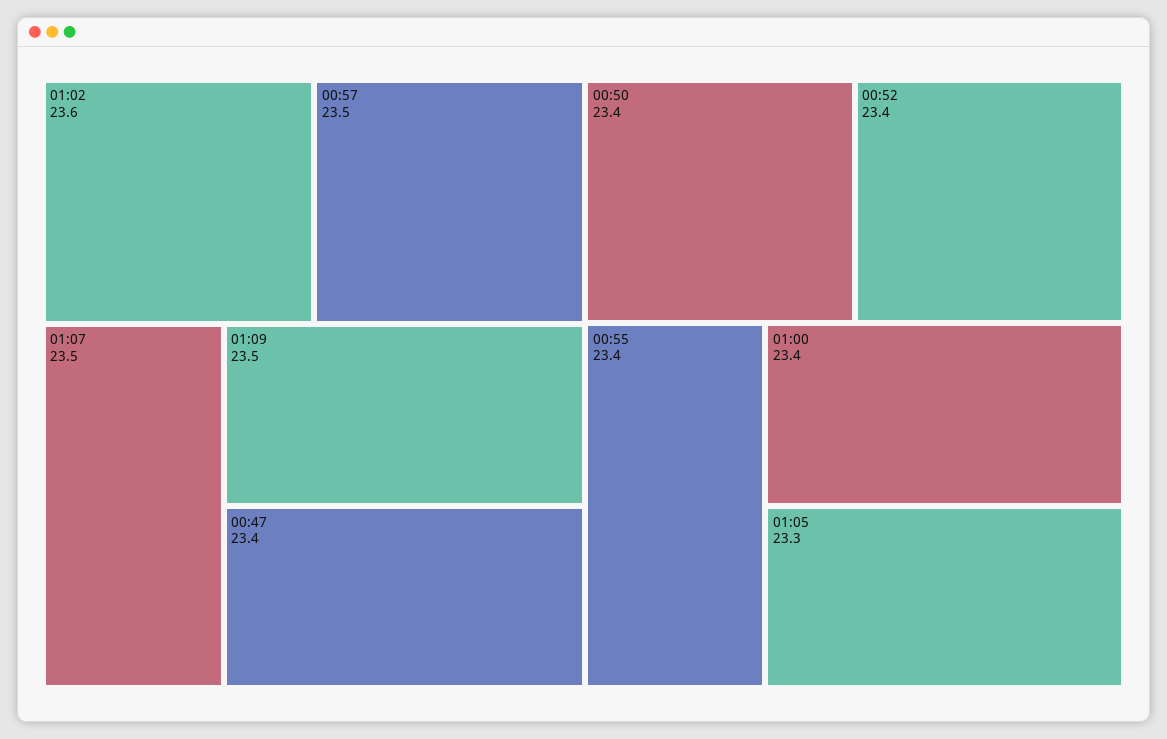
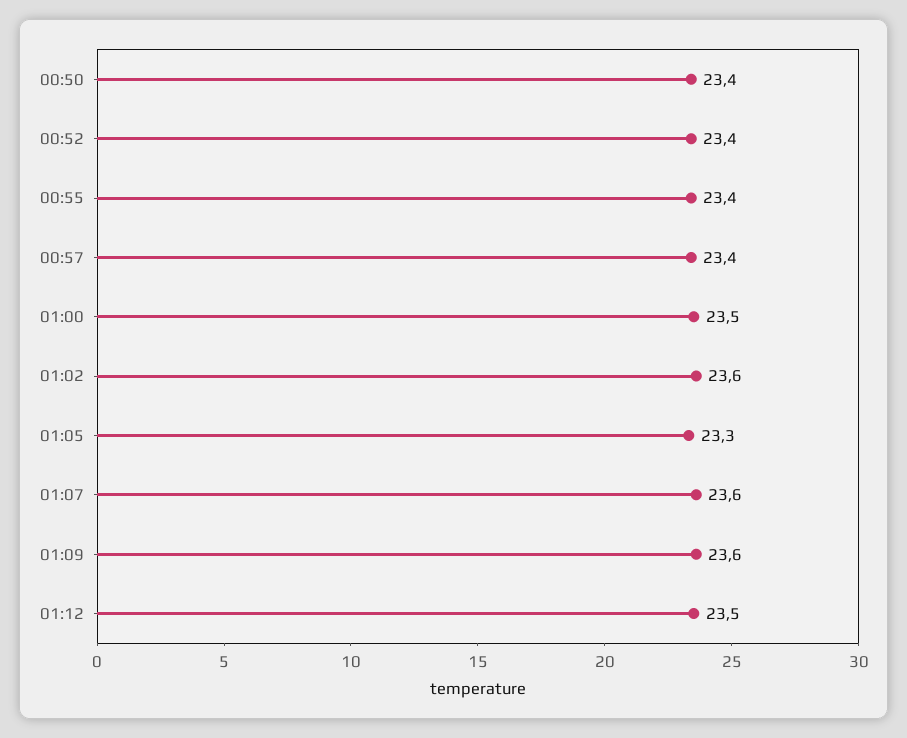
00:57: 23.5 -> 23.4
01:07: 23.5 -> 23.6
01:09: 23.5 -> 23.6
00:47: 23.4 -> none
01:00: 23.4 -> 23.5
01:12: none -> 23.5

